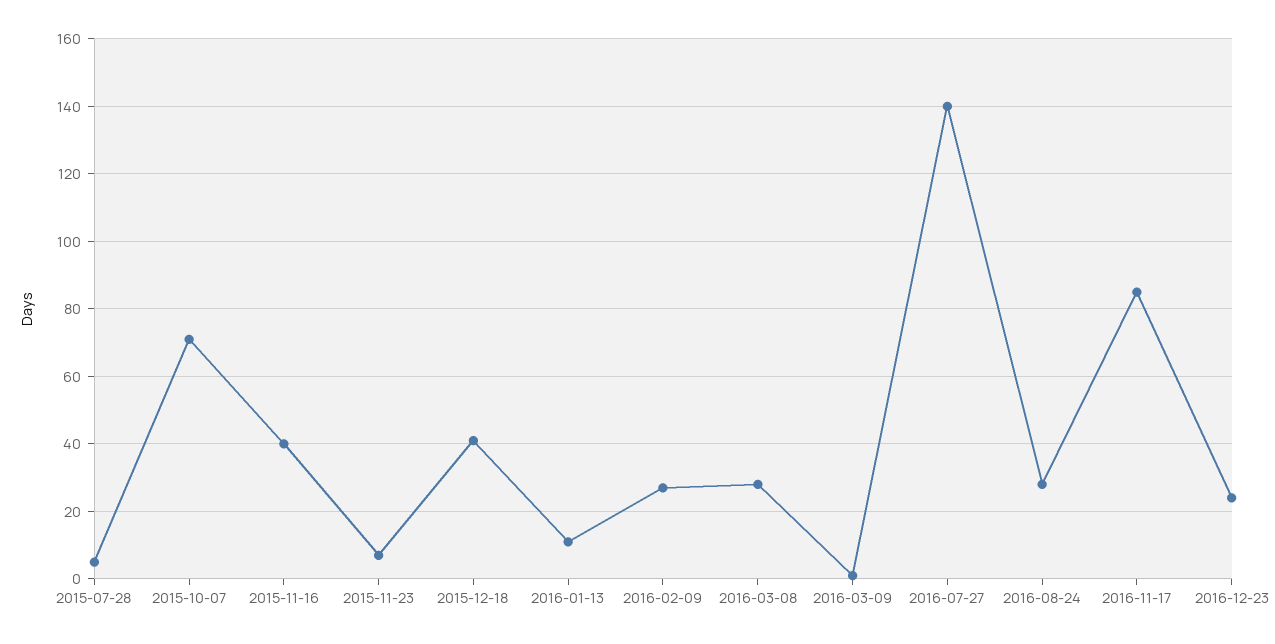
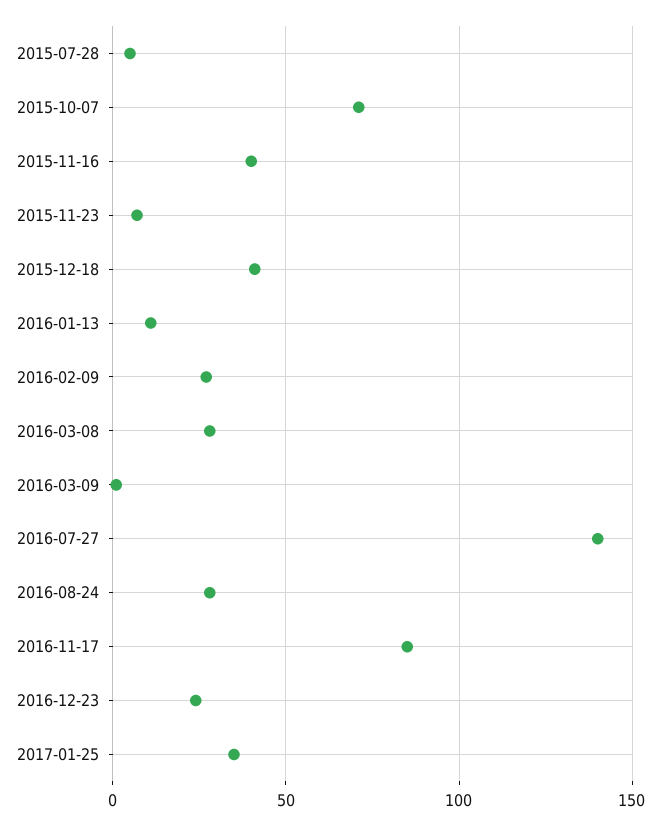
2017-01-25: none -> 35

